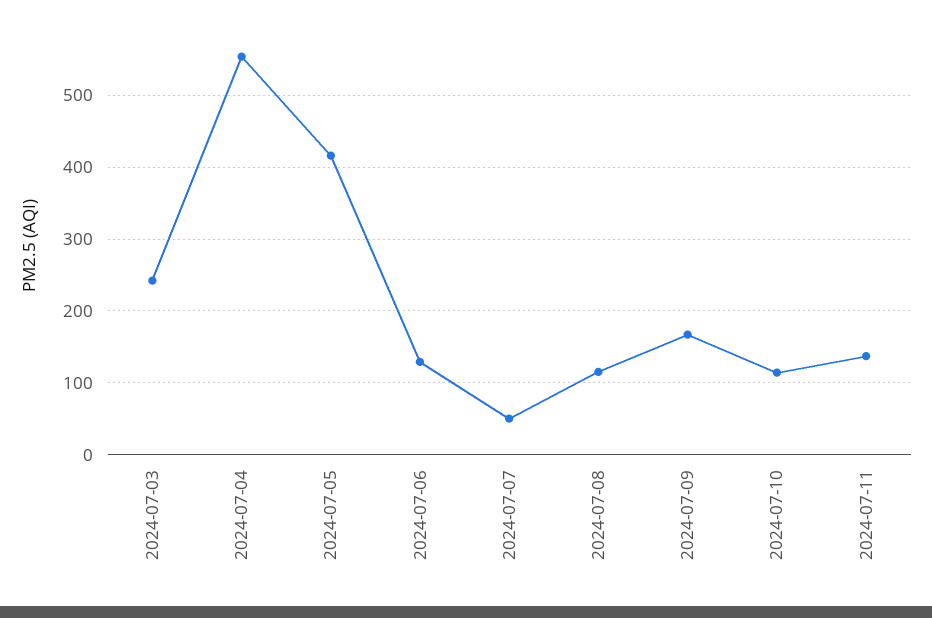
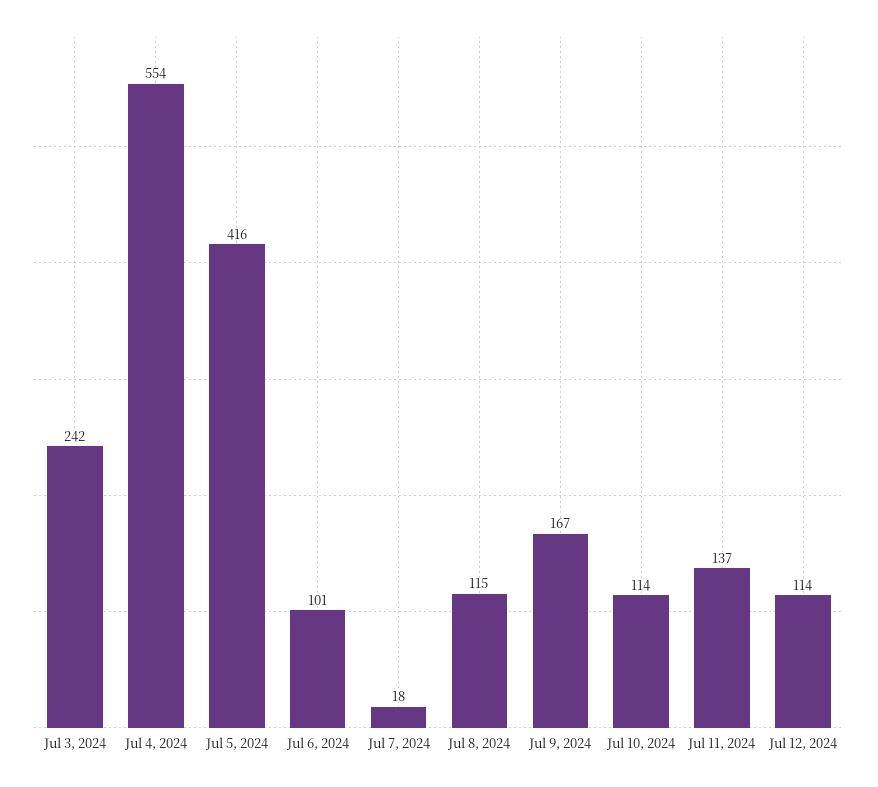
2024-07-06: 130 -> 101
2024-07-07: 50 -> 18
Jul 12, 2024: none -> 114

